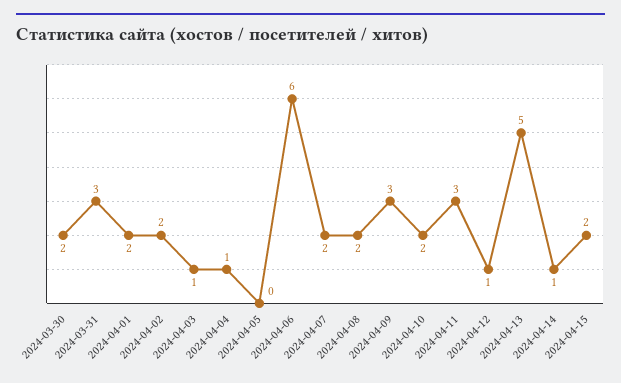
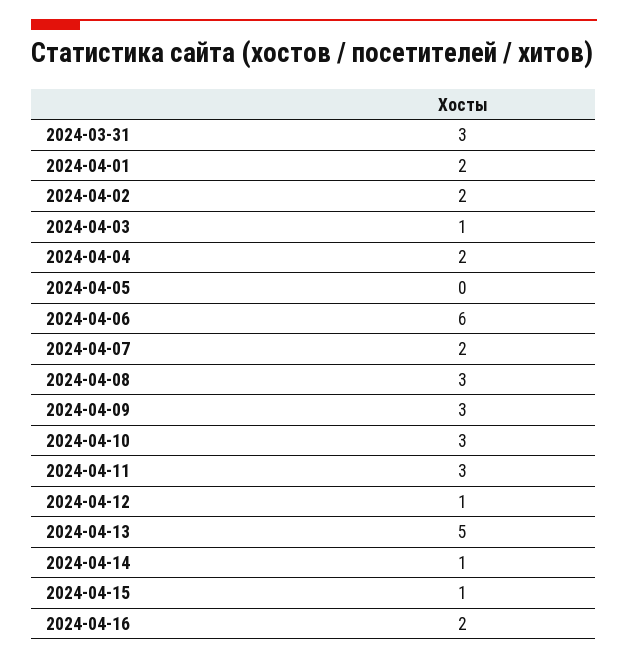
2024-03-30: 2 -> none
2024-04-04: 1 -> 2
2024-04-08: 2 -> 3
2024-04-10: 2 -> 3
2024-04-15: 2 -> 1
2024-04-16: none -> 2

